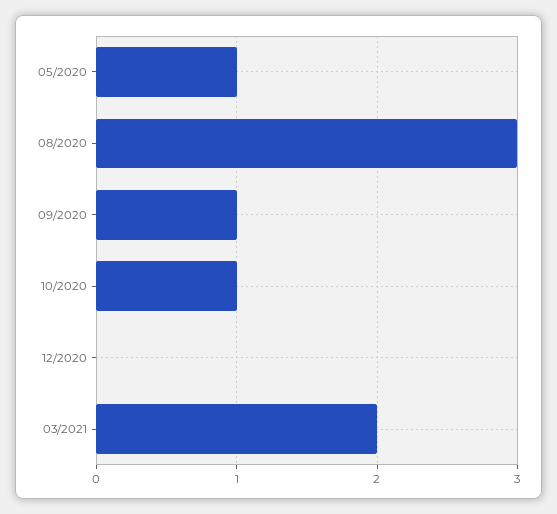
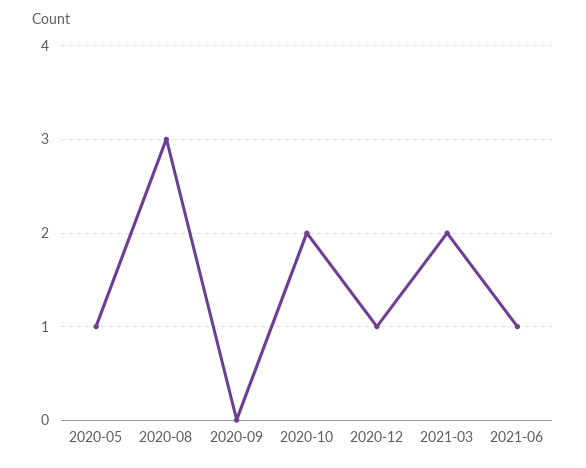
09/2020: 1 -> 0
10/2020: 1 -> 2
12/2020: 0 -> 1
2021-06: none -> 1

